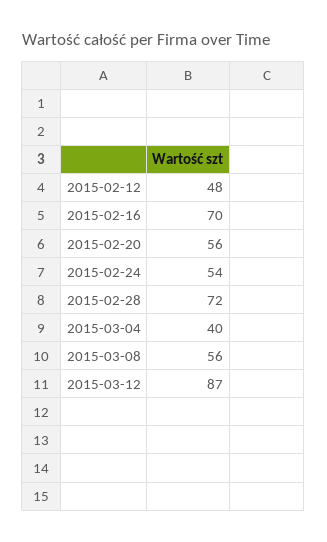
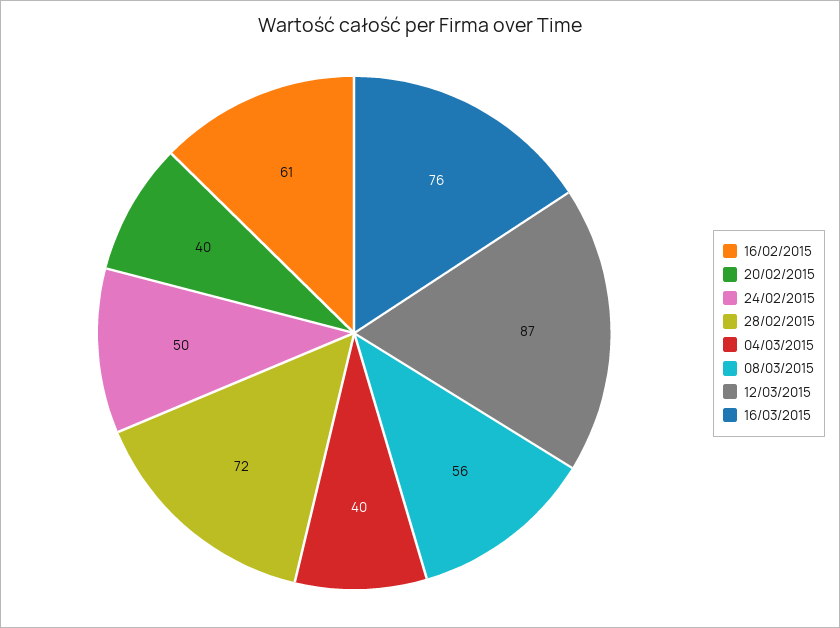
2015-02-12: 48 -> none
2015-02-16: 70 -> 61
2015-02-20: 56 -> 40
2015-02-24: 54 -> 50
16/03/2015: none -> 76

